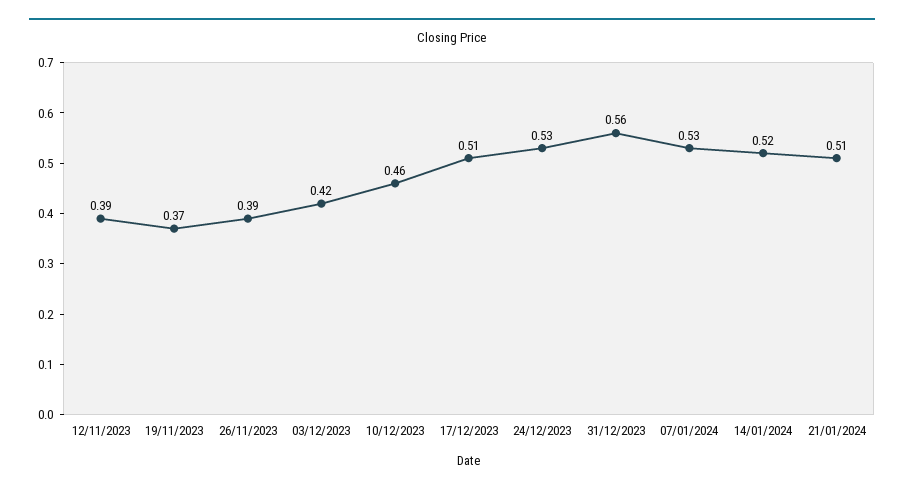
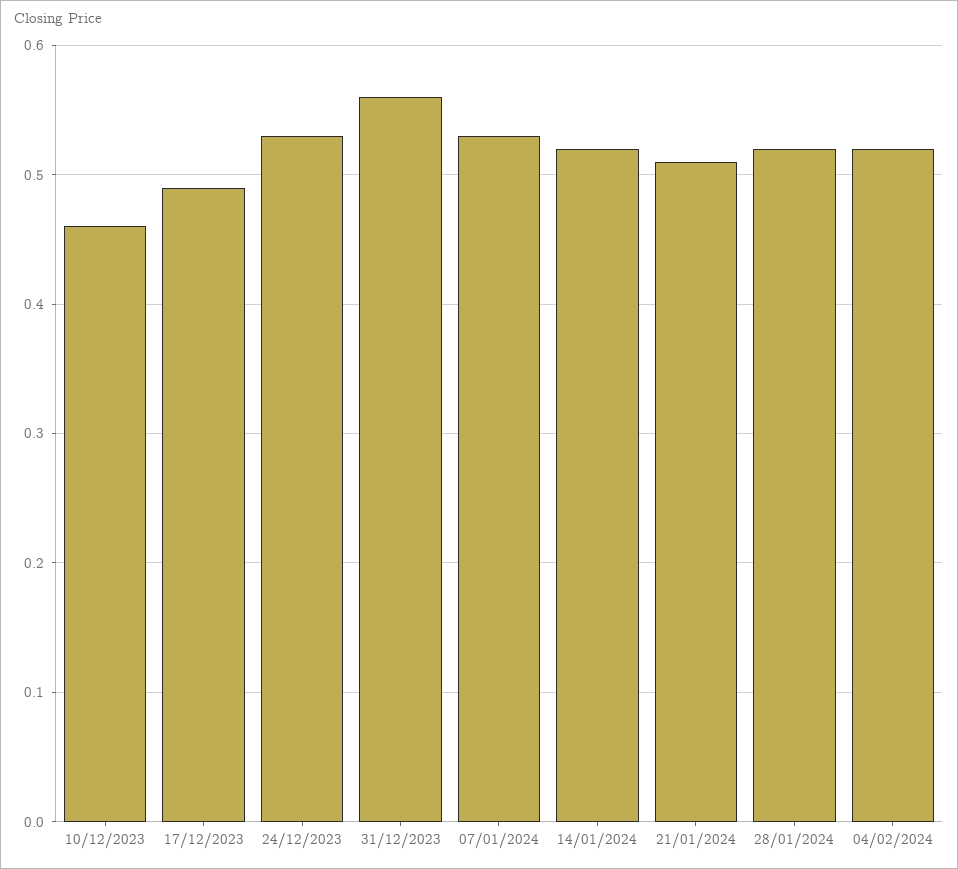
12/11/2023: 0.39 -> none
19/11/2023: 0.37 -> none
26/11/2023: 0.39 -> none
03/12/2023: 0.42 -> none
17/12/2023: 0.51 -> 0.49
28/01/2024: none -> 0.52
04/02/2024: none -> 0.52

